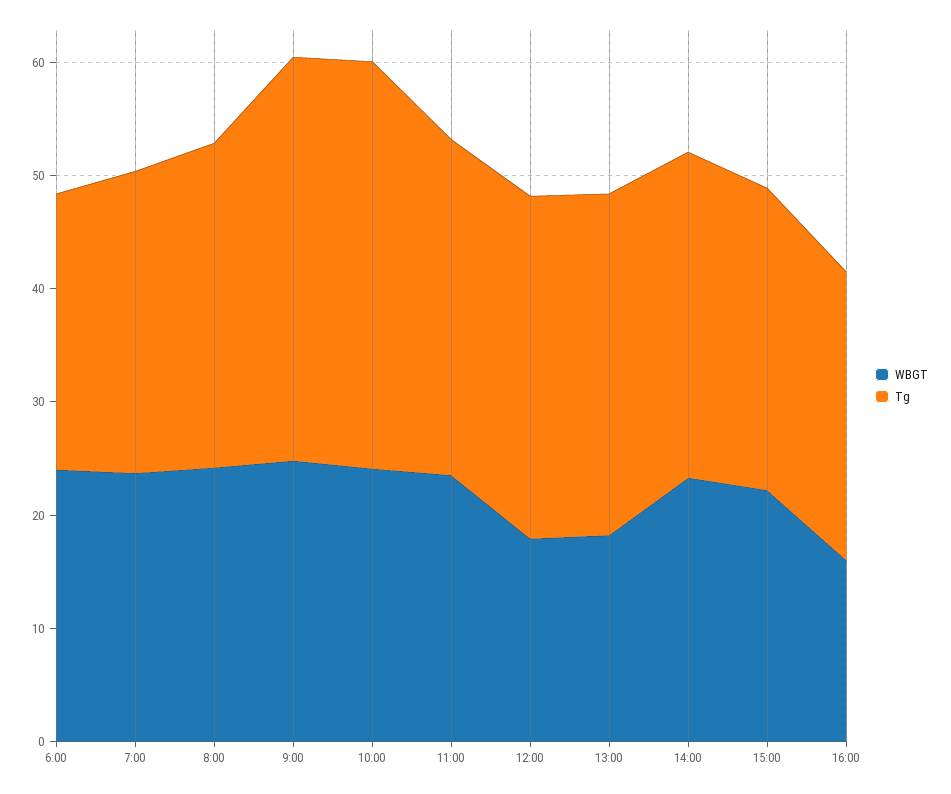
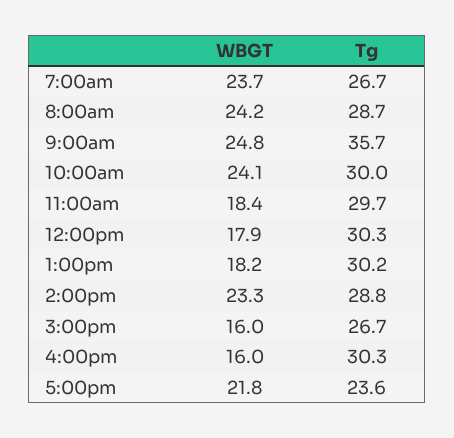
WBGT, 6:00: 24 -> none
Tg, 6:00: 24 -> none
Tg, 10:00: 36 -> 30
WBGT, 11:00: 24 -> 18.4
WBGT, 15:00: 22 -> 16
Tg, 16:00: 26 -> 30.3
WBGT, 5:00pm: none -> 21.8
Tg, 5:00pm: none -> 23.6

